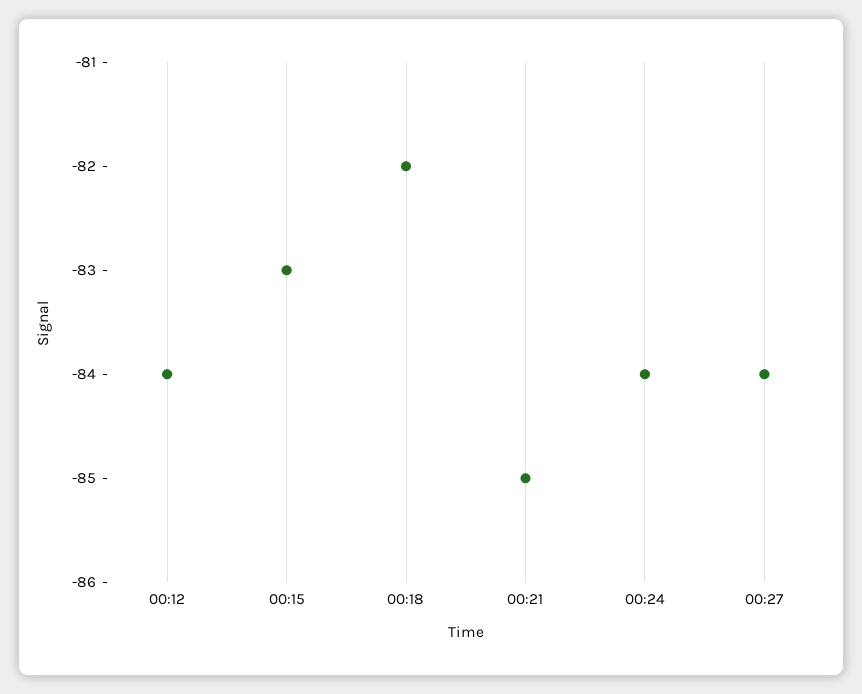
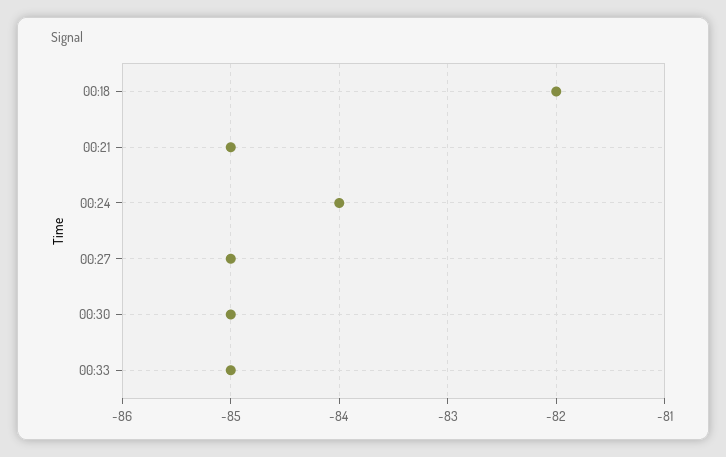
00:12: -84 -> none
00:15: -83 -> none
00:27: -84 -> -85
00:30: none -> -85
00:33: none -> -85

